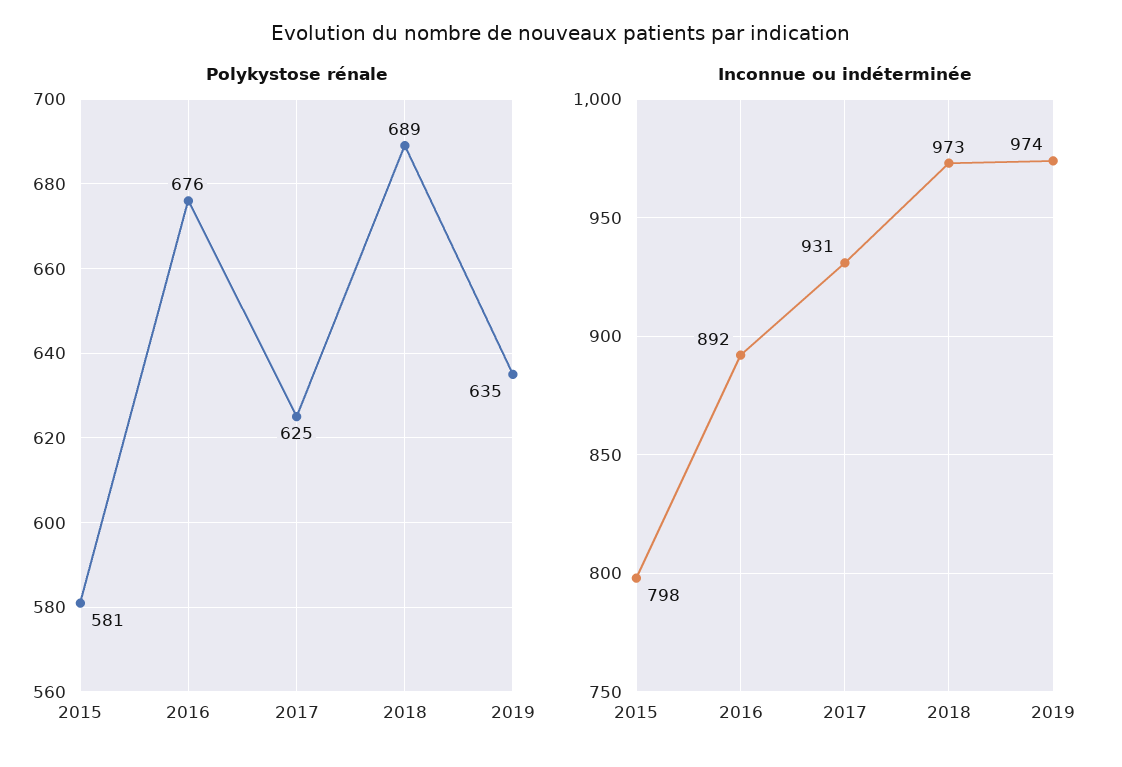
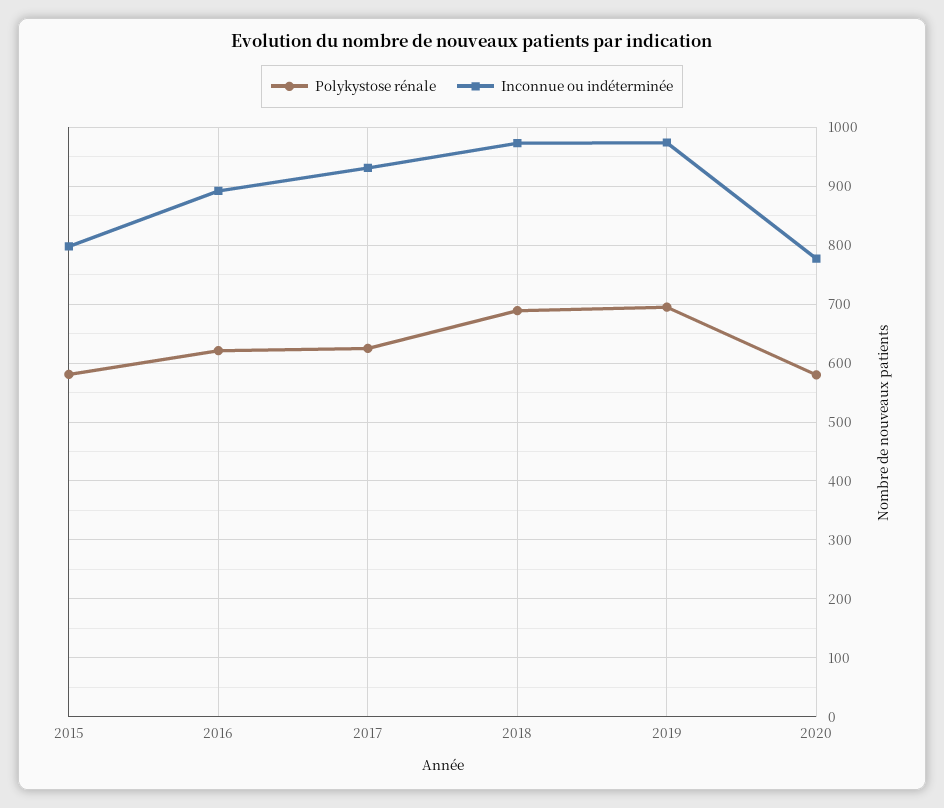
Polykystose rénale, 2016: 676 -> 620
Polykystose rénale, 2019: 635 -> 700
Polykystose rénale, 2020: none -> 580
Inconnue ou indéterminée, 2020: none -> 780

